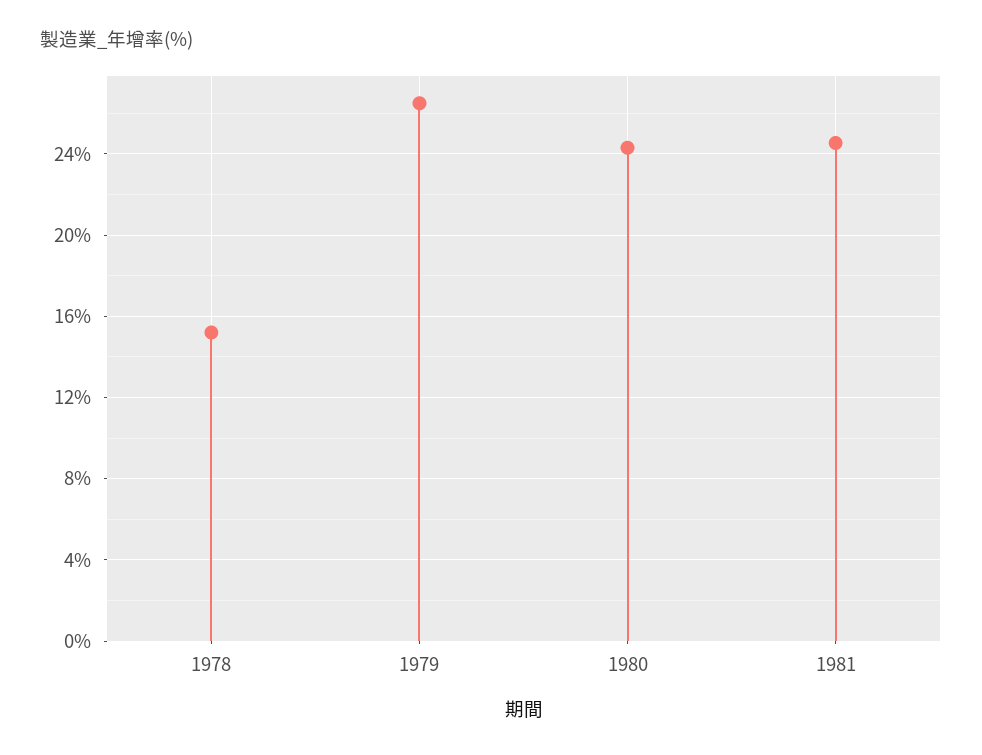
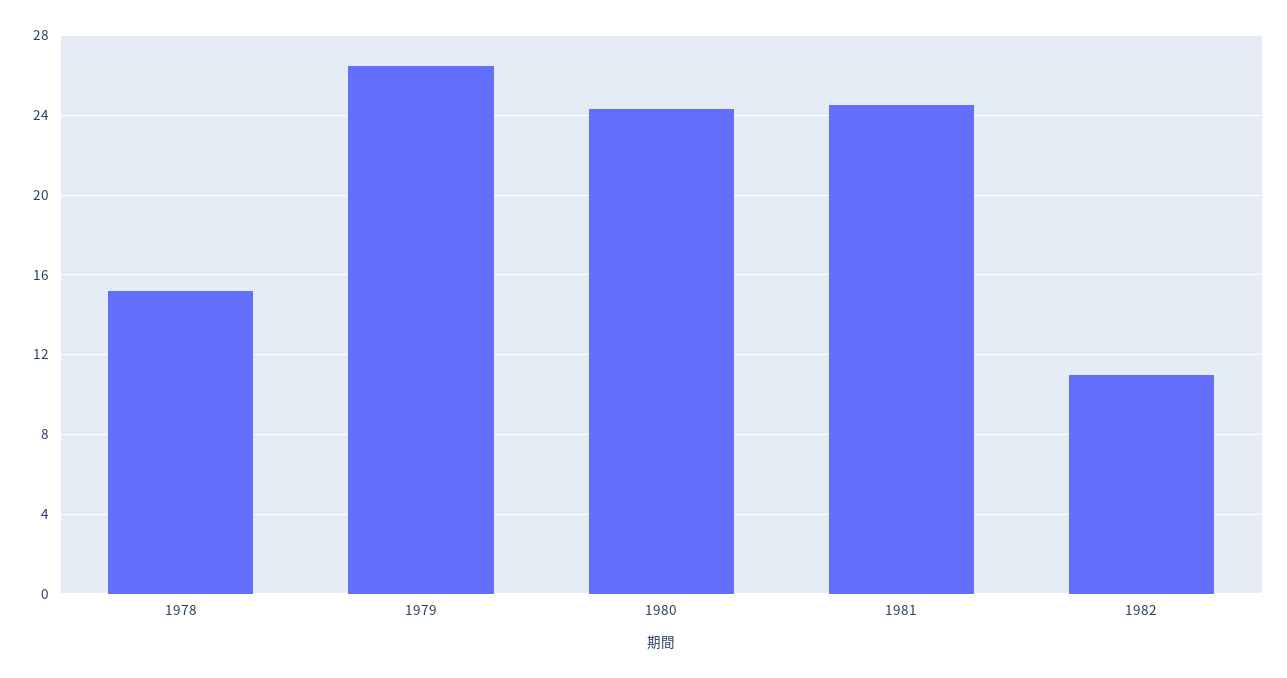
1982: none -> 11

